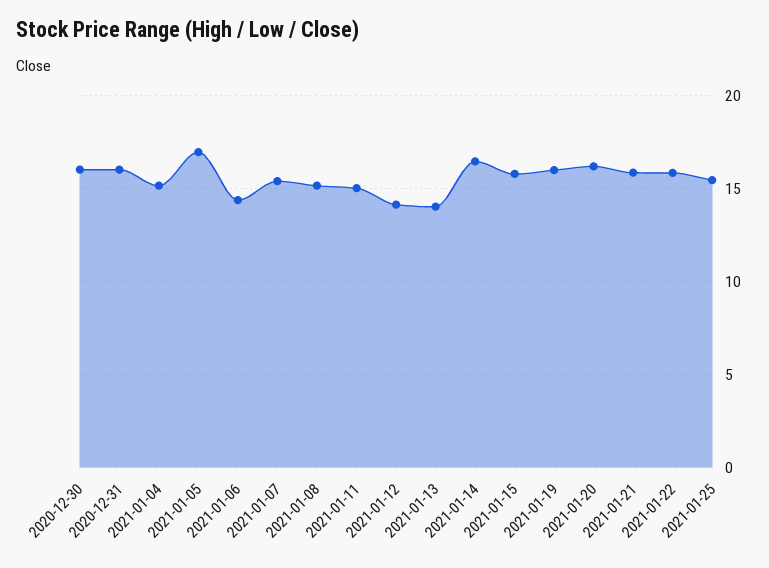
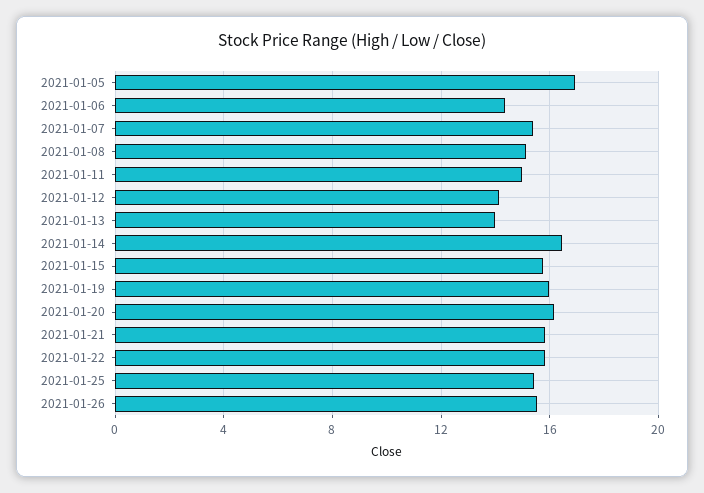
2020-12-30: 16 -> none
2020-12-31: 16 -> none
2021-01-04: 15 -> none
2021-01-26: none -> 15.5

